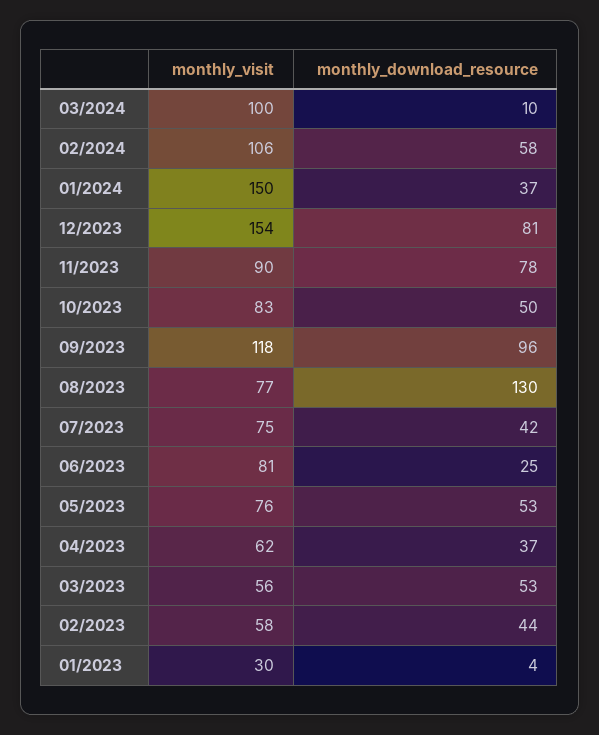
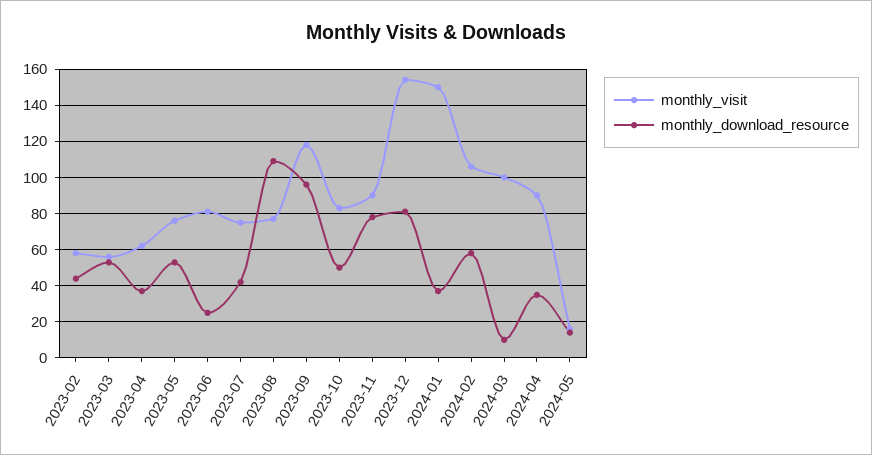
monthly_download_resource, 08/2023: 130 -> 110
monthly_visit, 01/2023: 30 -> none
monthly_download_resource, 01/2023: 4 -> none
monthly_visit, 2024-04: none -> 90
monthly_download_resource, 2024-04: none -> 35
monthly_visit, 2024-05: none -> 15
monthly_download_resource, 2024-05: none -> 15

